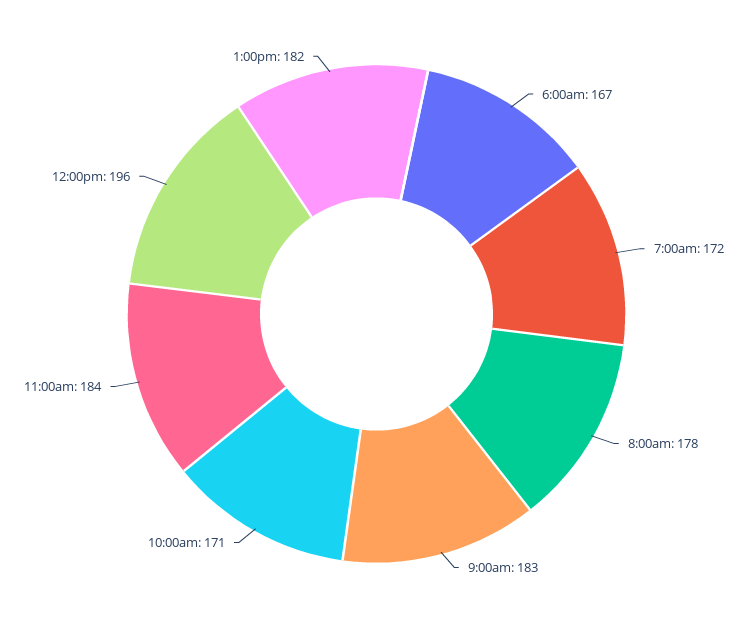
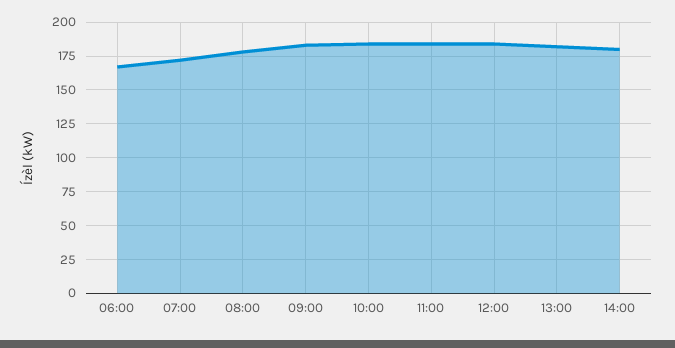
10:00am: 171 -> 185
12:00pm: 196 -> 185
14:00: none -> 180

